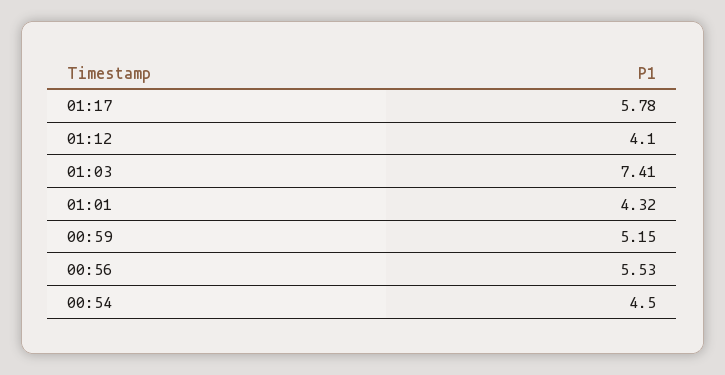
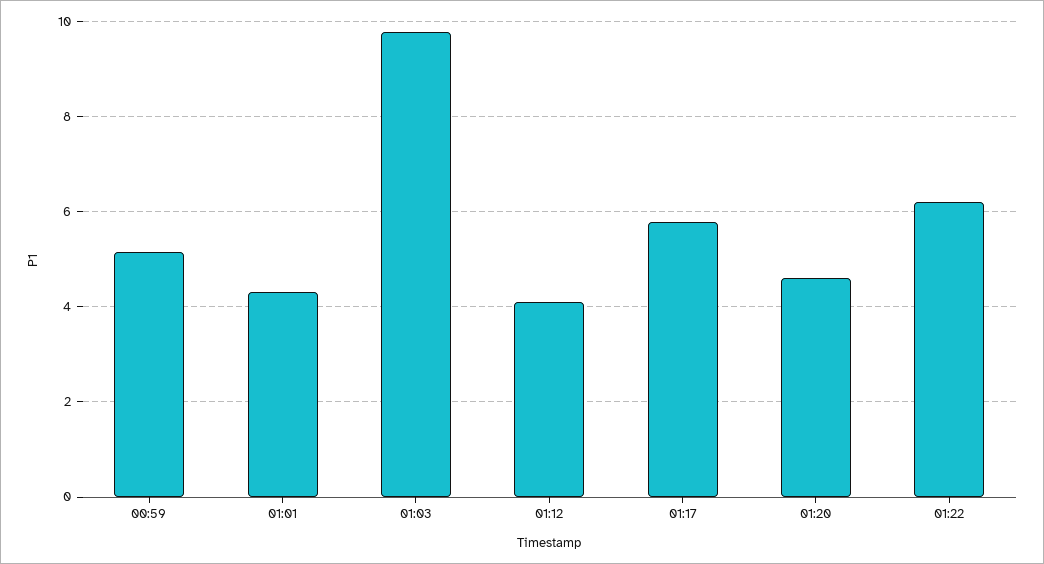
01:03: 7.41 -> 9.8
00:56: 5.53 -> none
00:54: 4.5 -> none
01:20: none -> 4.6
01:22: none -> 6.2

